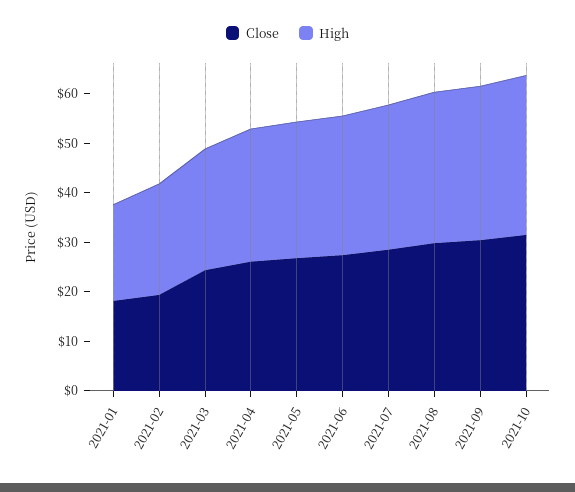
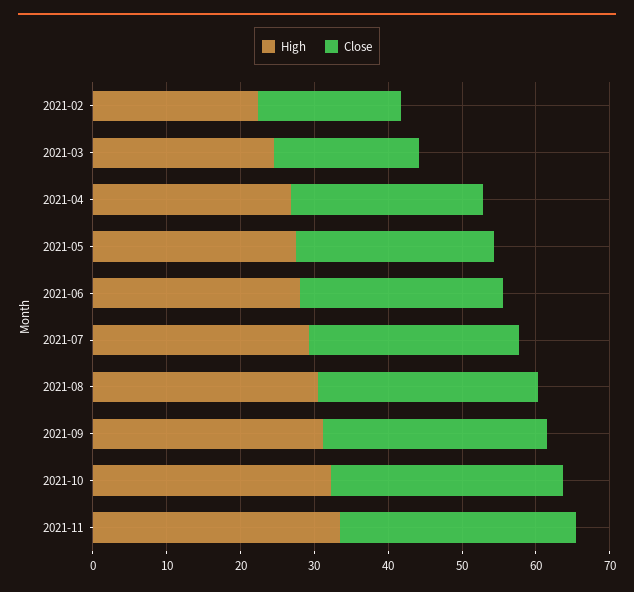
Close, 2021-01: 18 -> none
High, 2021-01: 20 -> none
Close, 2021-03: 24 -> 20
High, 2021-11: none -> 34
Close, 2021-11: none -> 32

